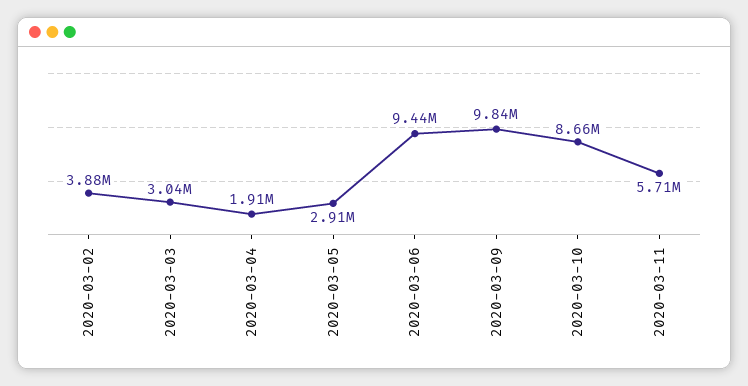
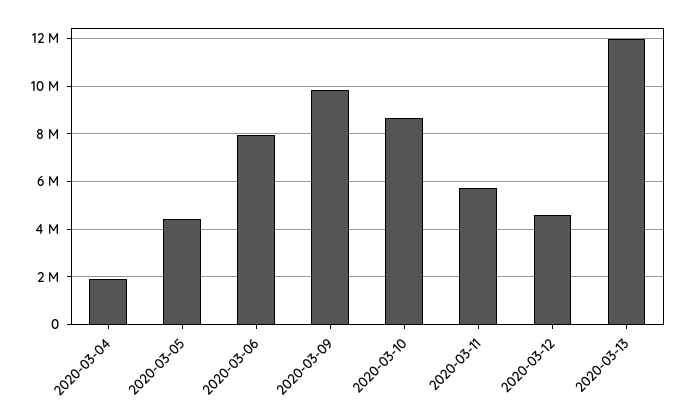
2020-03-02: 3880000 -> none
2020-03-03: 3040000 -> none
2020-03-05: 2910000 -> 4500000
2020-03-06: 9440000 -> 8000000
2020-03-12: none -> 4500000
2020-03-13: none -> 12000000

